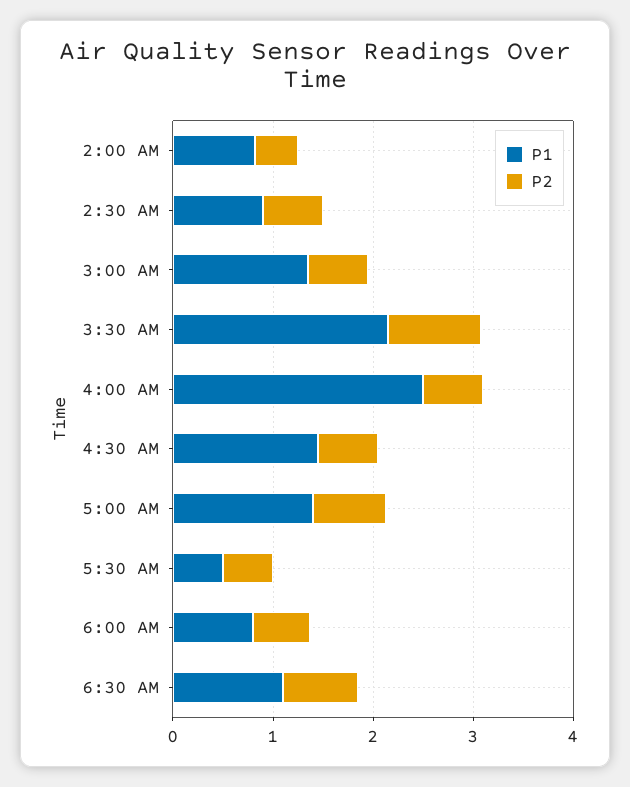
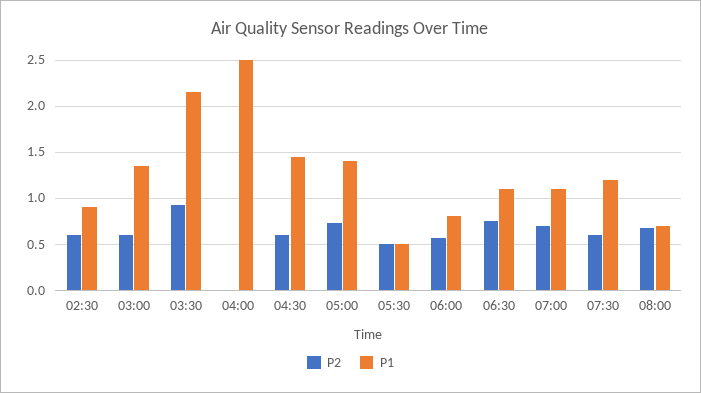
P1, 2:00 AM: 0.8 -> none
P2, 2:00 AM: 0.4 -> none
P2, 4:00 AM: 0.6 -> 0
P2, 07:00: none -> 0.7
P1, 07:00: none -> 1.1
P2, 07:30: none -> 0.6
P1, 07:30: none -> 1.2
P2, 08:00: none -> 0.7
P1, 08:00: none -> 0.7

